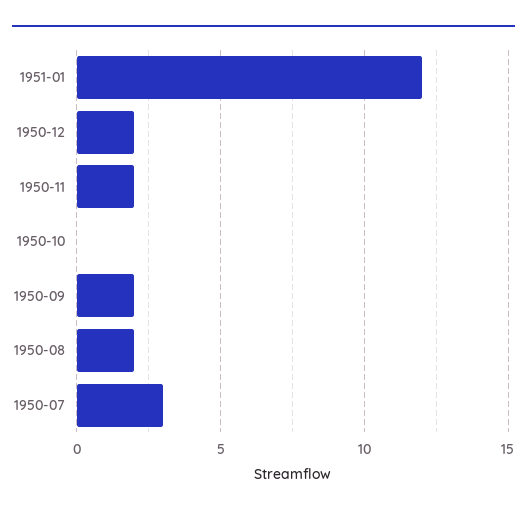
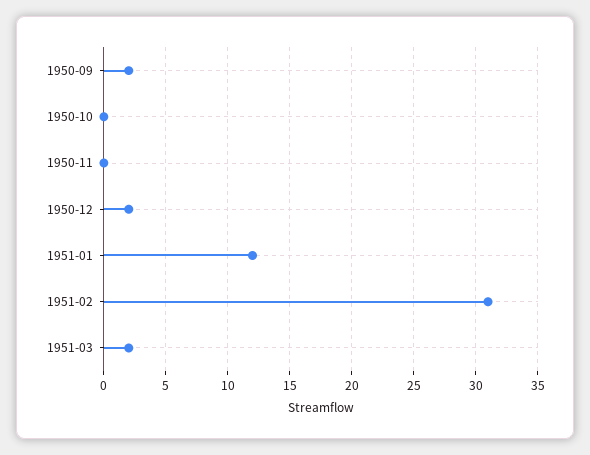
1950-11: 2 -> 0
1950-08: 2 -> none
1950-07: 3 -> none
1951-02: none -> 31
1951-03: none -> 2

